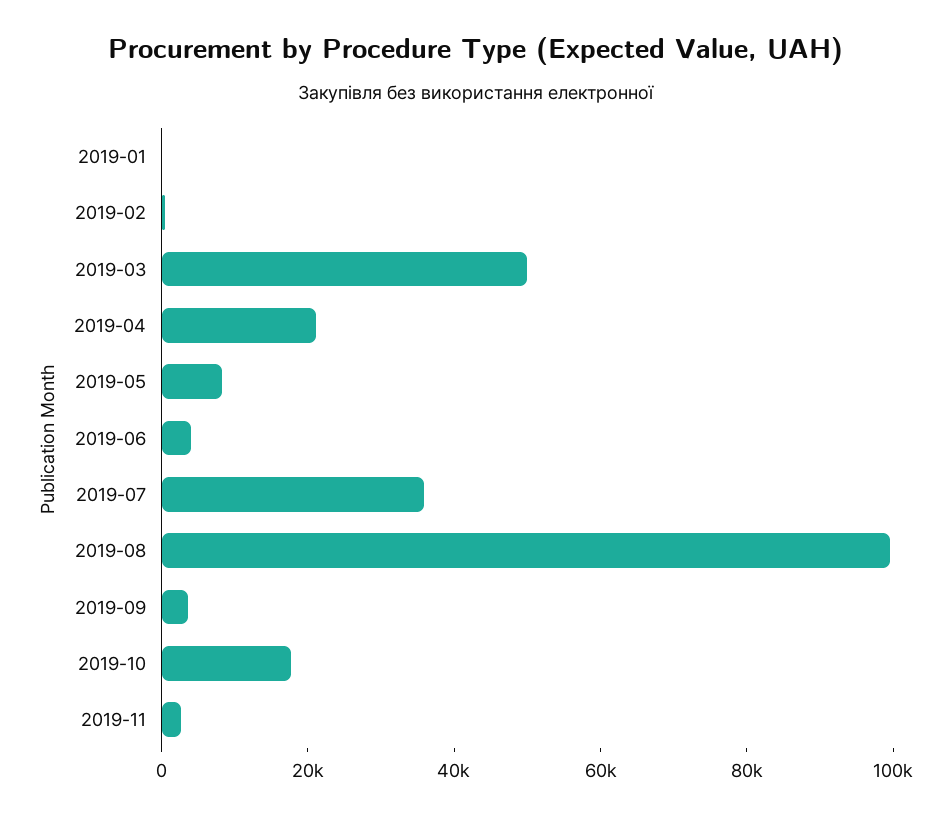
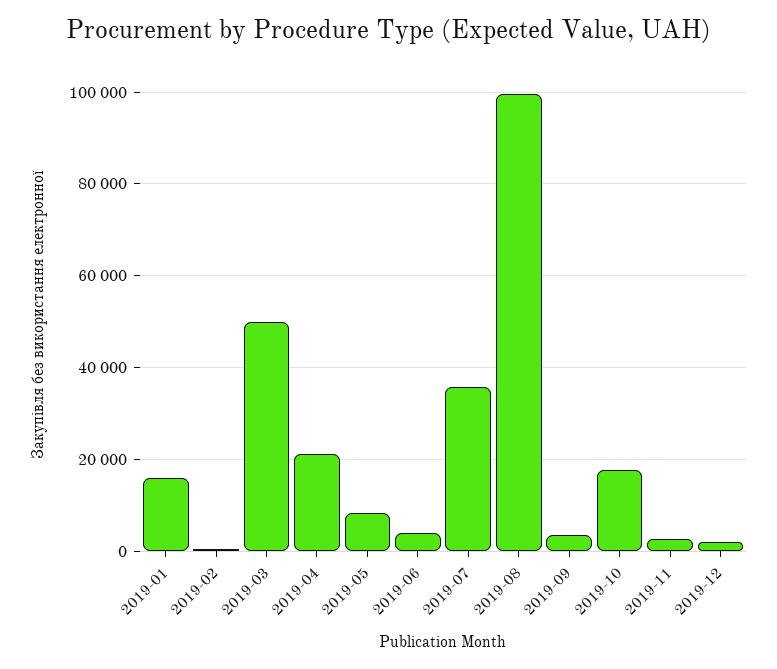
2019-01: 0 -> 16000
2019-12: none -> 2000

